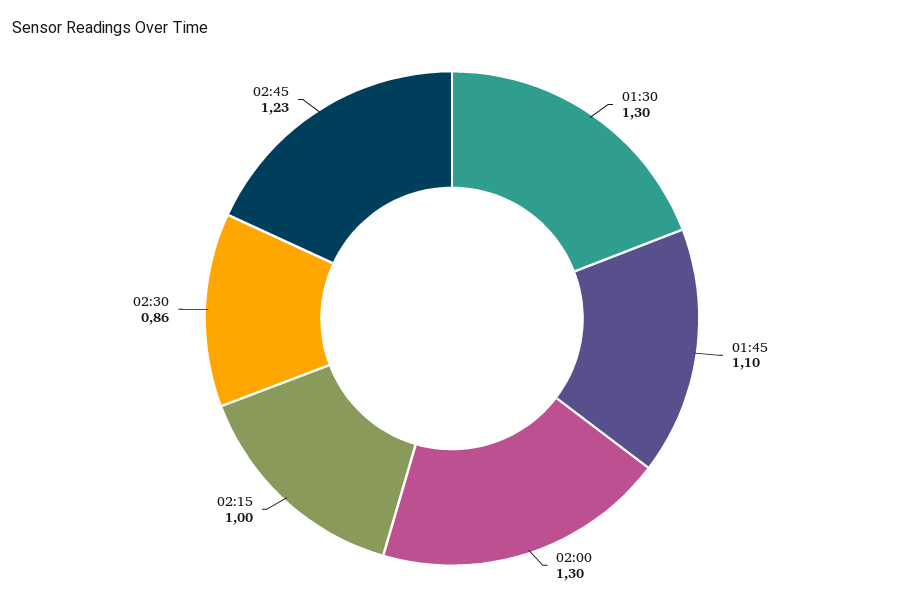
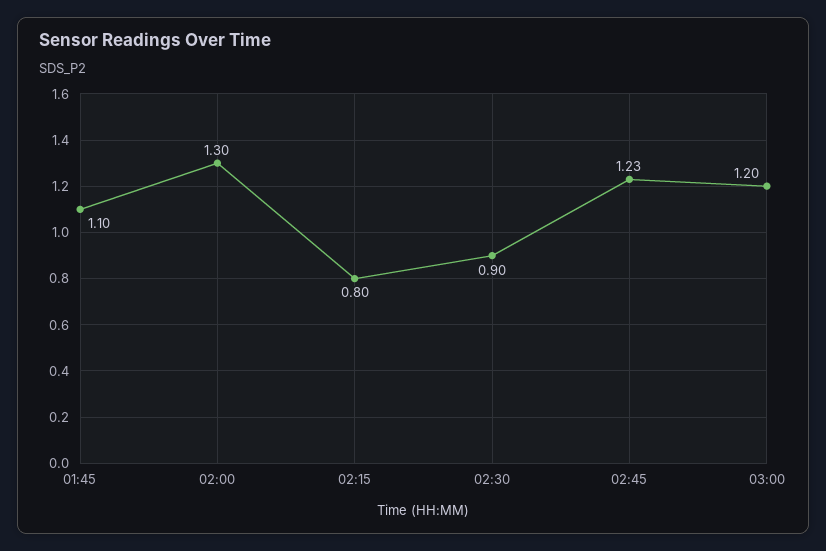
01:30: 1.3 -> none
02:15: 1 -> 0.8
02:30: 0.86 -> 0.9
03:00: none -> 1.2

